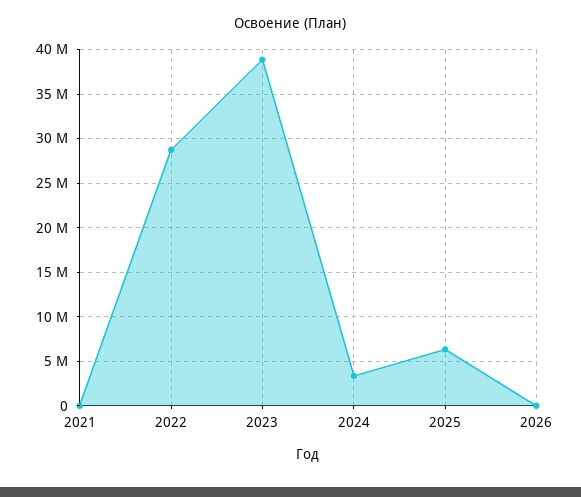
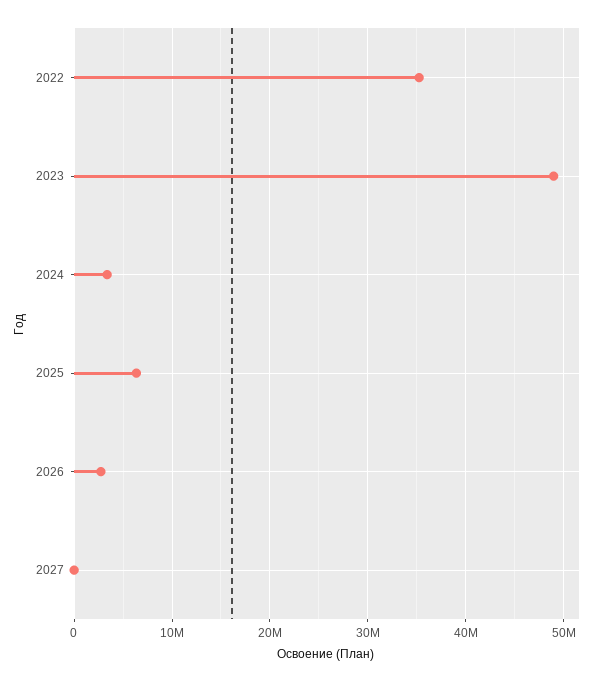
2021: 0 -> none
2022: 29000000 -> 35000000
2023: 39000000 -> 49000000
2026: 0 -> 3000000
2027: none -> 0

